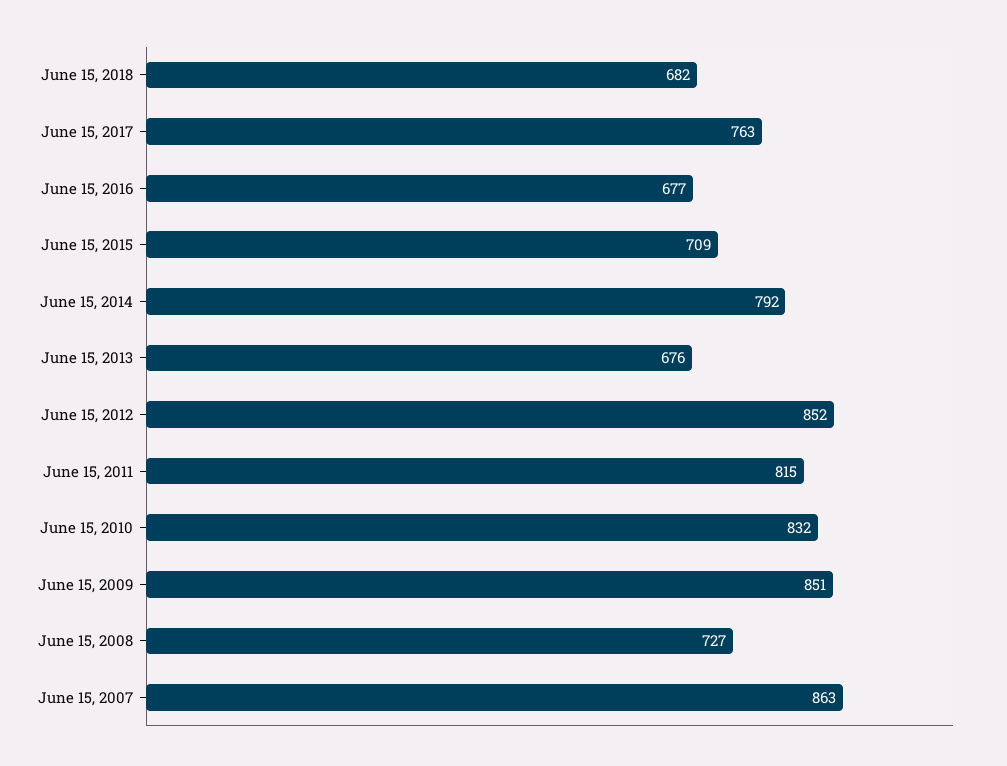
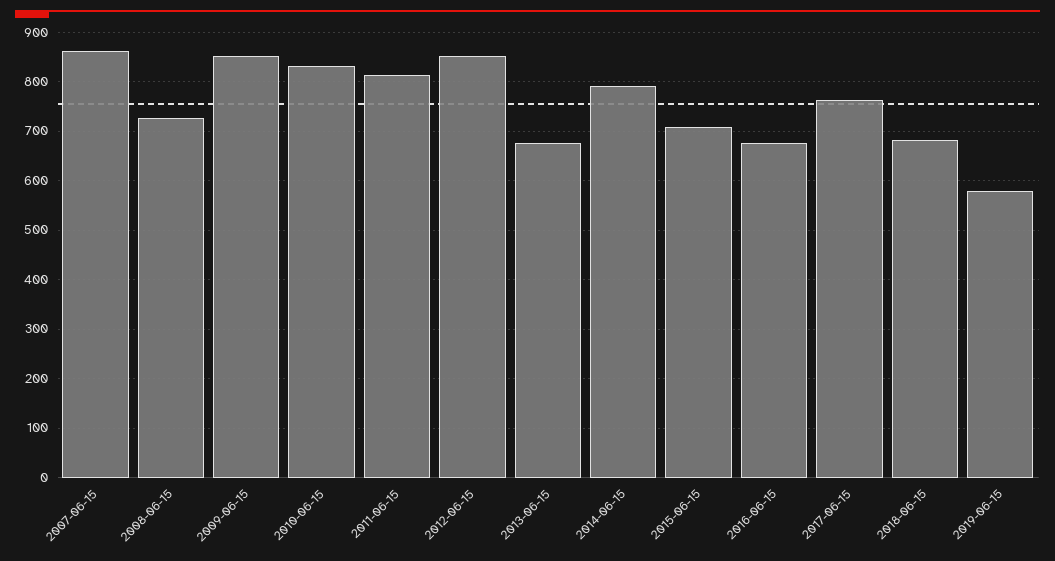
2019-06-15: none -> 580

